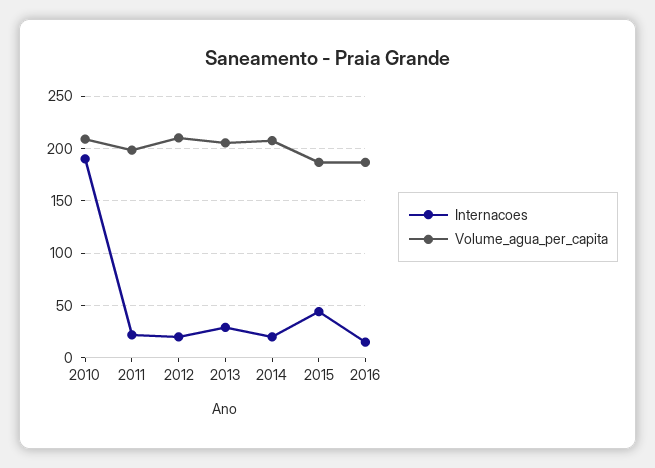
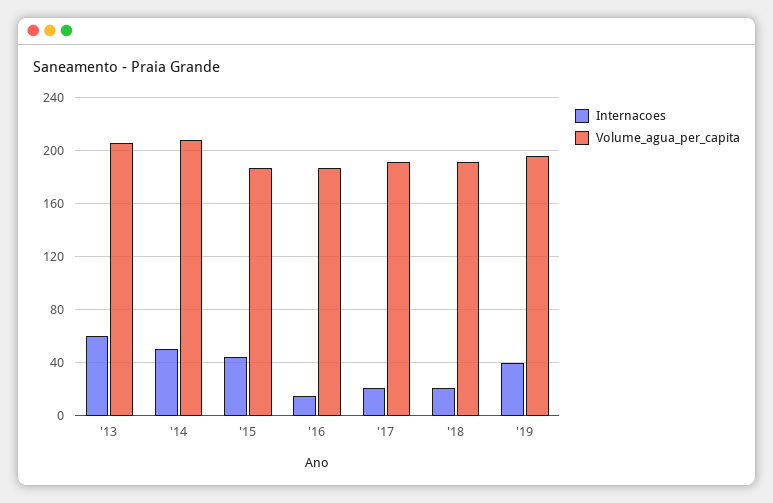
Internacoes, 2010: 190 -> none
Volume_agua_per_capita, 2010: 210 -> none
Internacoes, 2011: 20 -> none
Volume_agua_per_capita, 2011: 200 -> none
Internacoes, 2012: 20 -> none
Volume_agua_per_capita, 2012: 210 -> none
Internacoes, 2013: 30 -> 60
Internacoes, 2014: 20 -> 50
Internacoes, '17: none -> 20
Volume_agua_per_capita, '17: none -> 190
Internacoes, '18: none -> 20
Volume_agua_per_capita, '18: none -> 190
Internacoes, '19: none -> 40
Volume_agua_per_capita, '19: none -> 195

